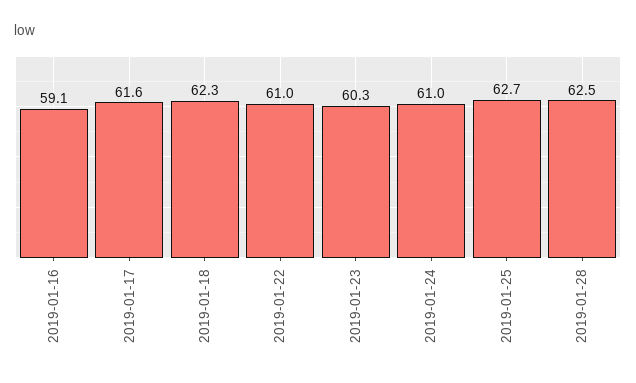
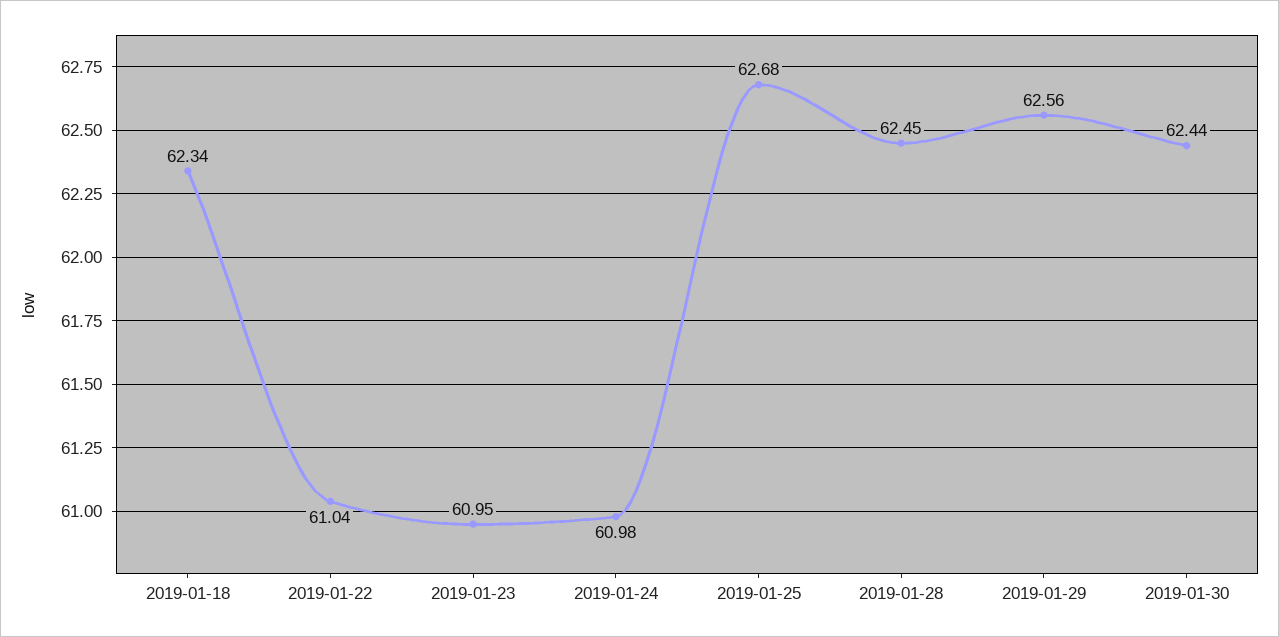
2019-01-16: 59.1 -> none
2019-01-17: 61.6 -> none
2019-01-23: 60.3 -> 60.95
2019-01-29: none -> 62.56
2019-01-30: none -> 62.44

